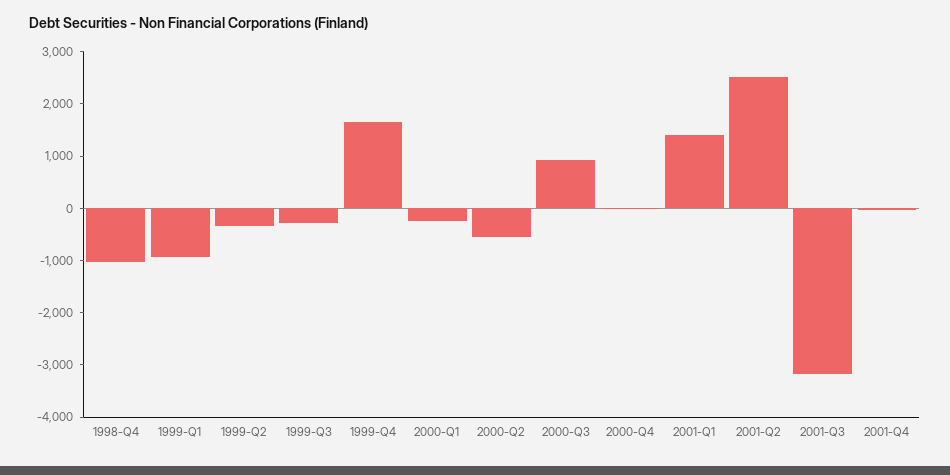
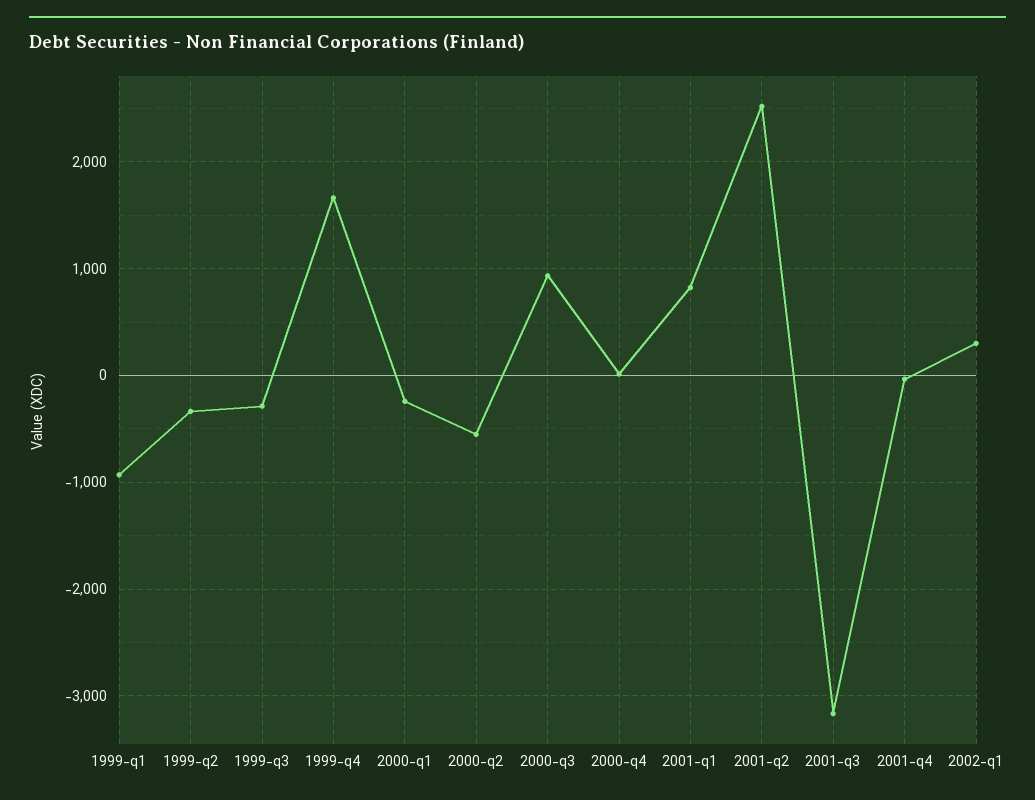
1998-Q4: -1000 -> none
2001-Q1: 1400 -> 800
2002-q1: none -> 300

